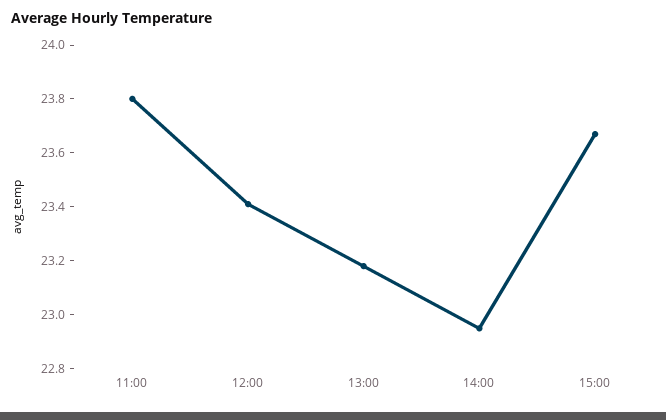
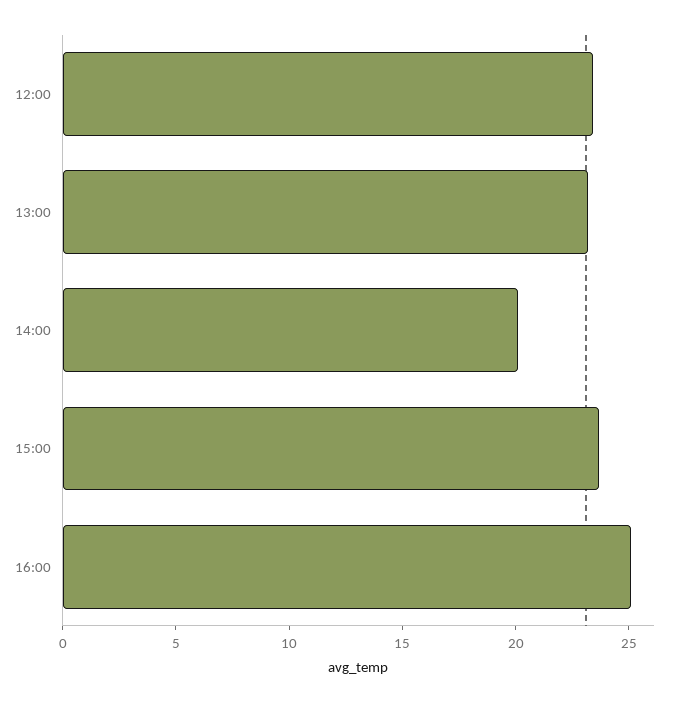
11:00: 23.8 -> none
14:00: 22.95 -> 20
16:00: none -> 25

